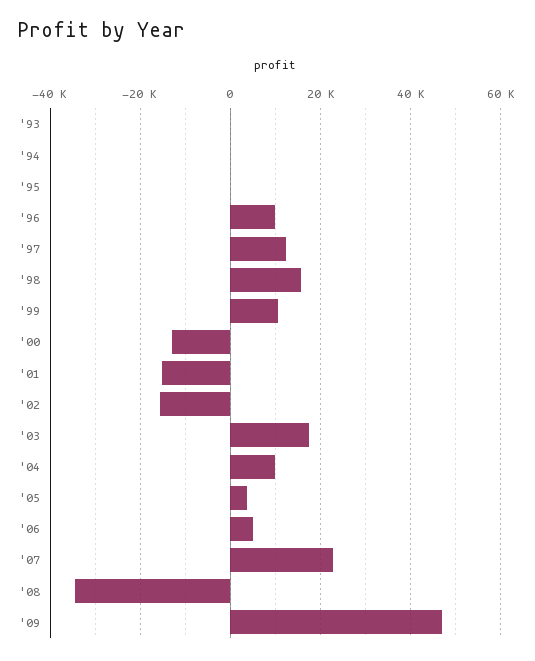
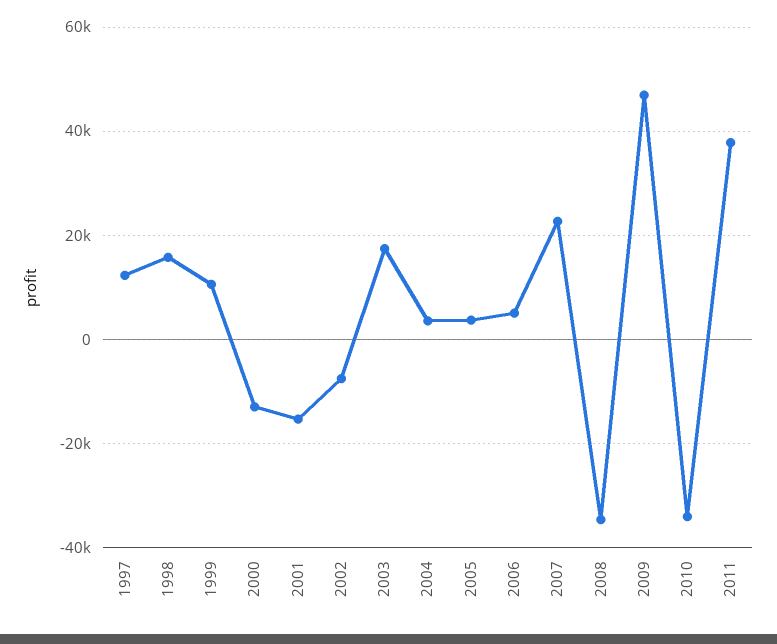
'93: 0 -> none
'94: 0 -> none
'95: 0 -> none
'96: 10000 -> none
'02: -16000 -> -8000
'04: 10000 -> 4000
2010: none -> -34000
2011: none -> 38000

